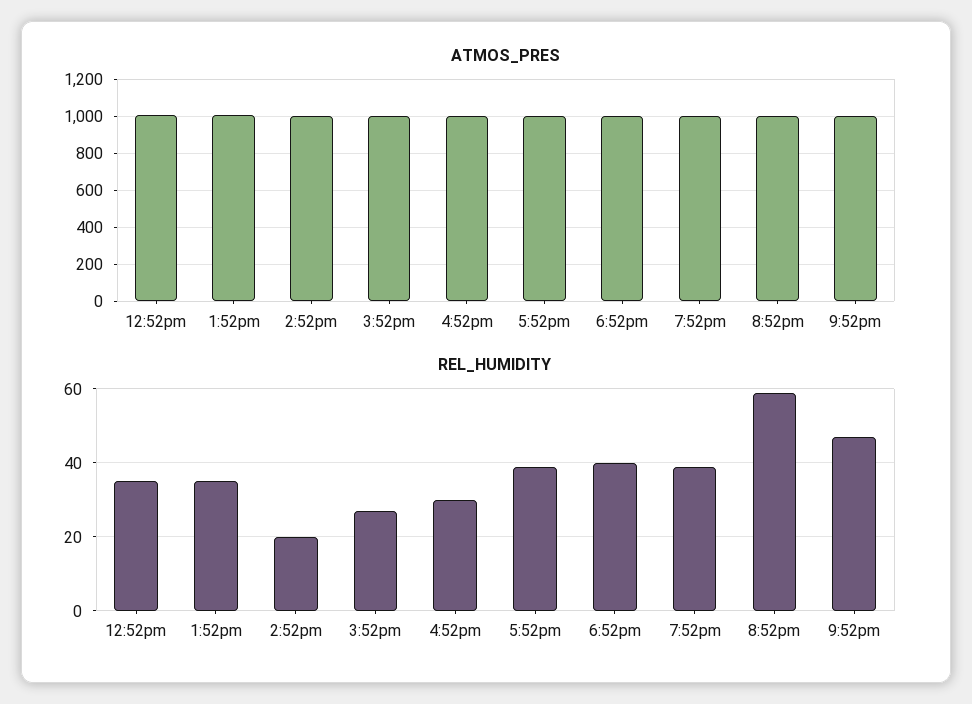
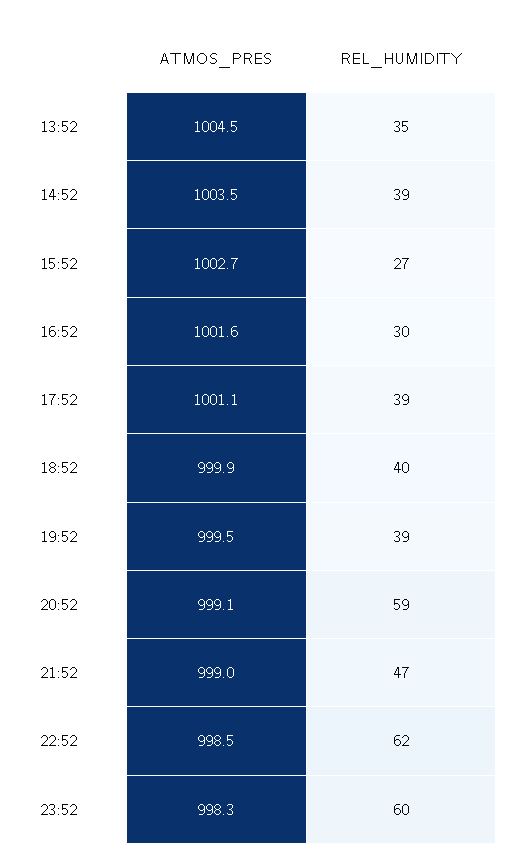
ATMOS_PRES, 12:52pm: 1000 -> none
REL_HUMIDITY, 12:52pm: 35 -> none
REL_HUMIDITY, 2:52pm: 20 -> 39
ATMOS_PRES, 22:52: none -> 998.5
REL_HUMIDITY, 22:52: none -> 62
ATMOS_PRES, 23:52: none -> 998.3
REL_HUMIDITY, 23:52: none -> 60

